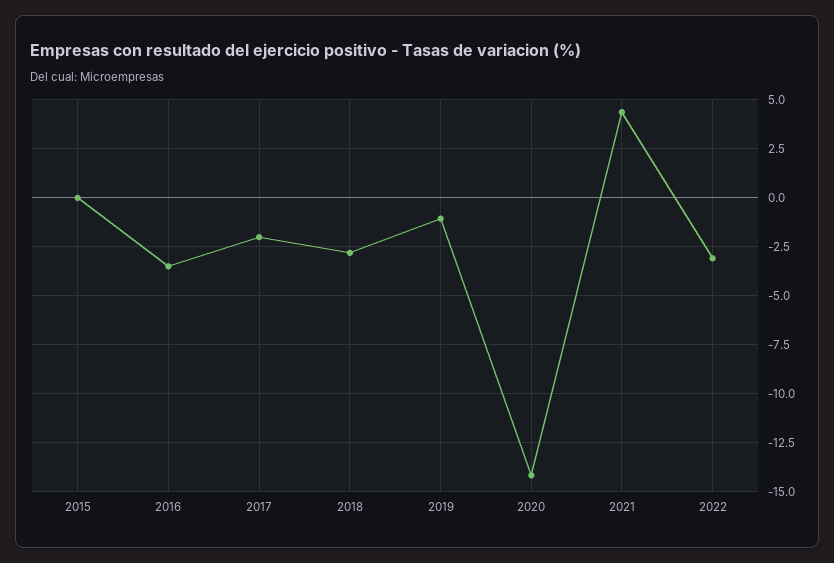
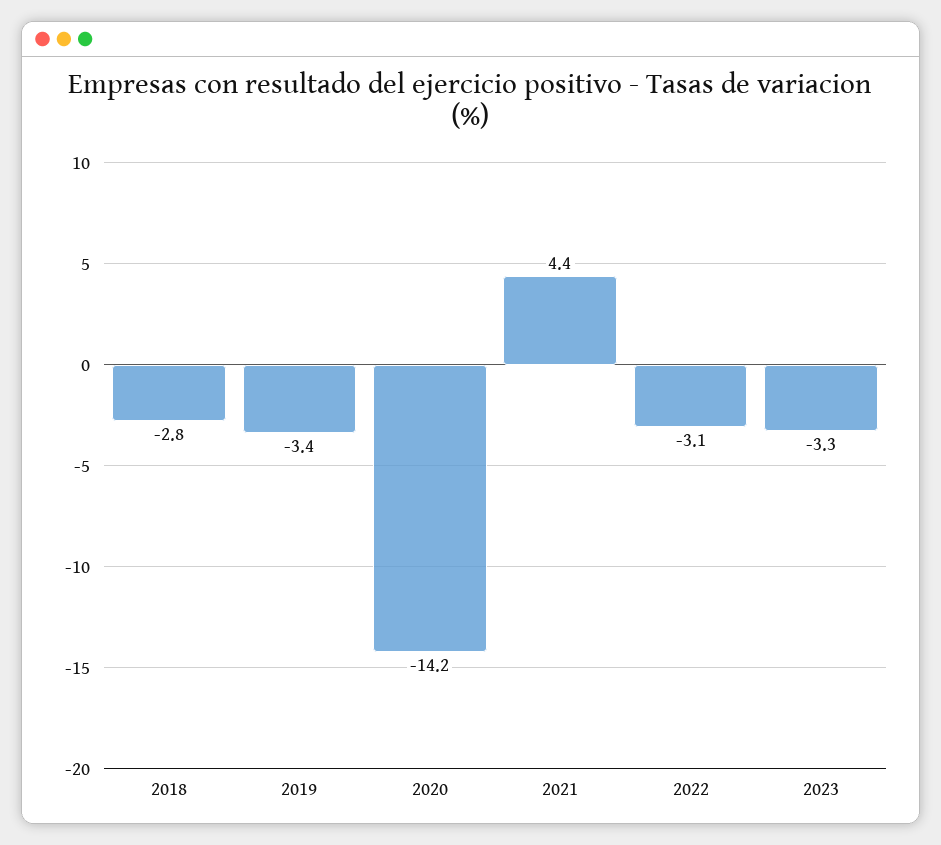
2015: 0 -> none
2016: -3.5 -> none
2017: -2 -> none
2019: -1 -> -3.4
2023: none -> -3.3

